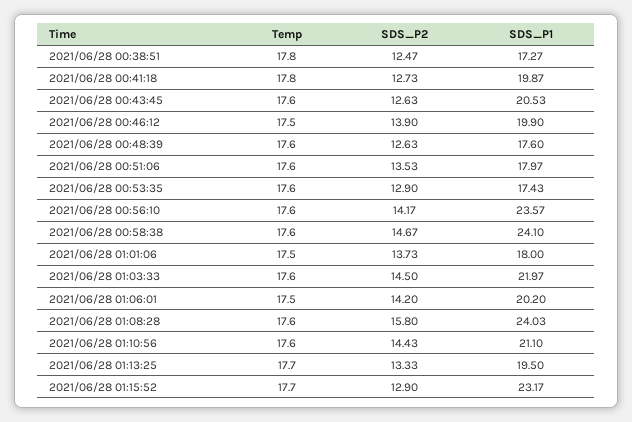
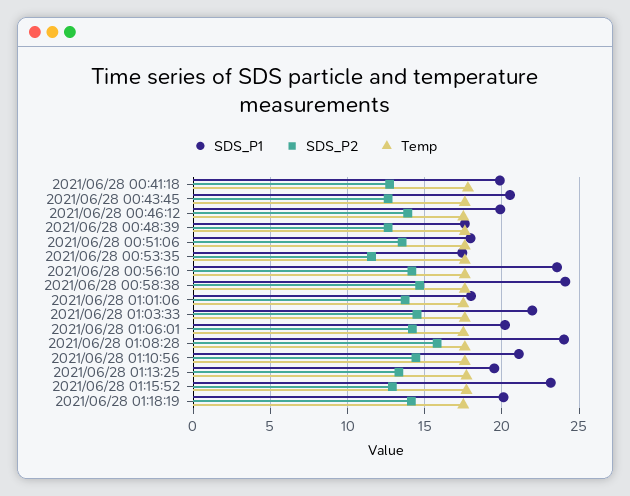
Temp, 2021/06/28 00:38:51: 17.8 -> none
SDS_P2, 2021/06/28 00:38:51: 12.47 -> none
SDS_P1, 2021/06/28 00:38:51: 17.27 -> none
SDS_P2, 2021/06/28 00:53:35: 12.9 -> 11.5
SDS_P1, 2021/06/28 01:18:19: none -> 20
SDS_P2, 2021/06/28 01:18:19: none -> 14
Temp, 2021/06/28 01:18:19: none -> 17.5

